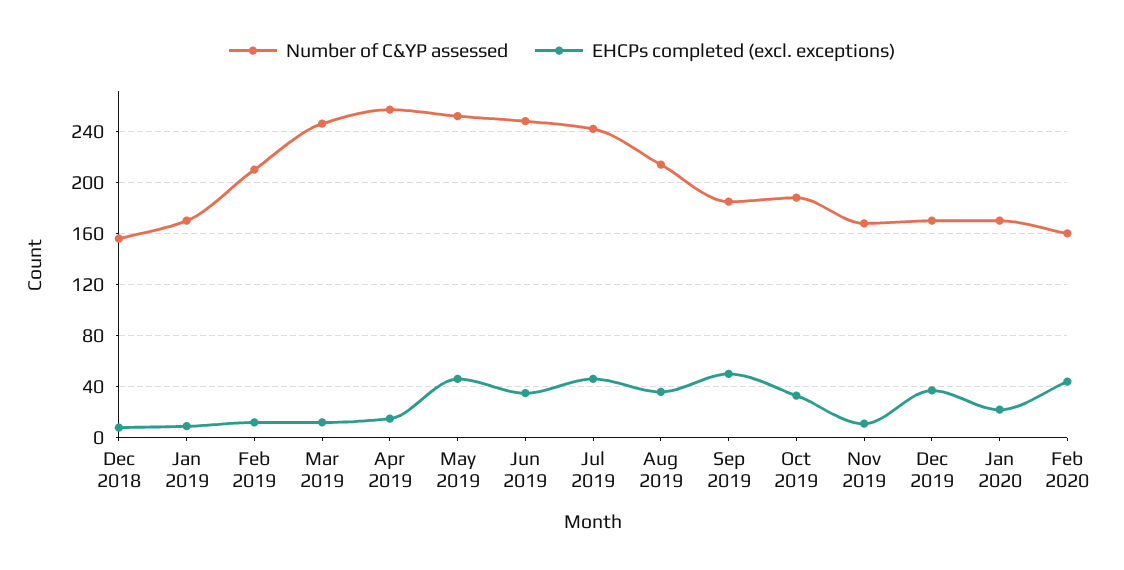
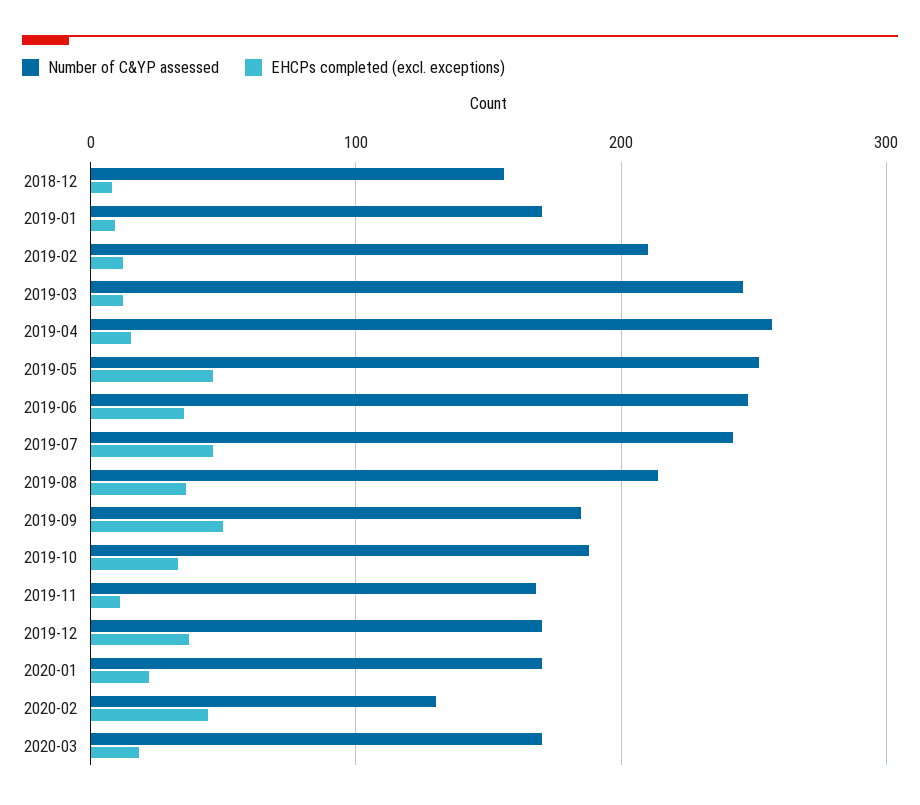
Number of C&YP assessed, Feb 2020: 160 -> 130
Number of C&YP assessed, 2020-03: none -> 170
EHCPs completed (excl. exceptions), 2020-03: none -> 20

